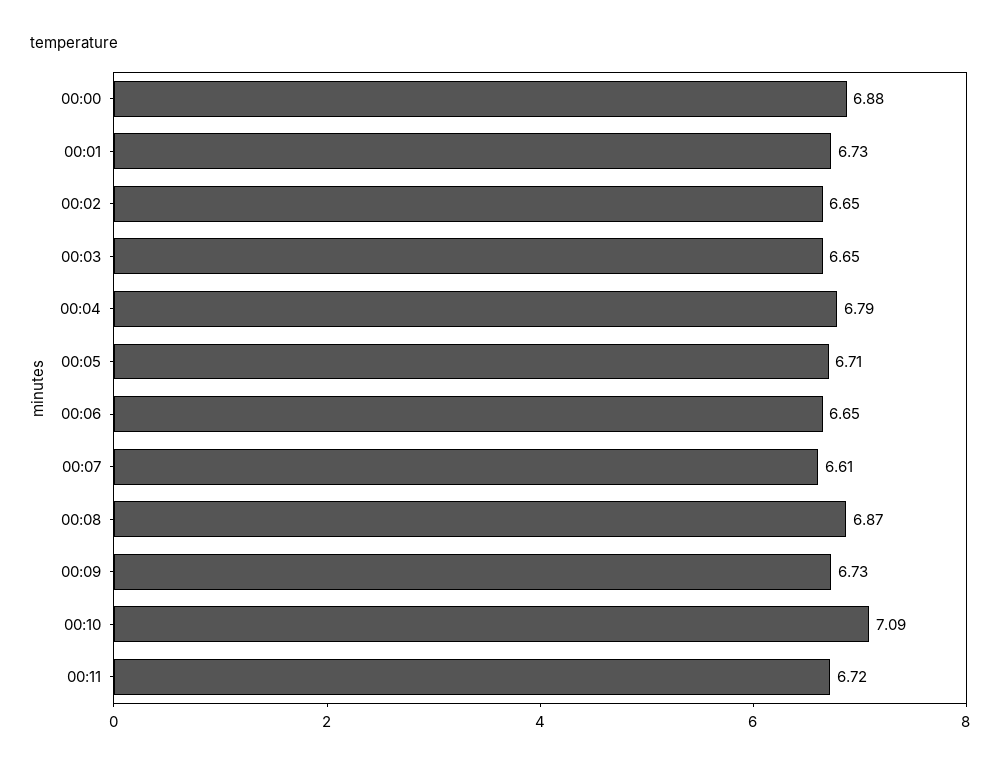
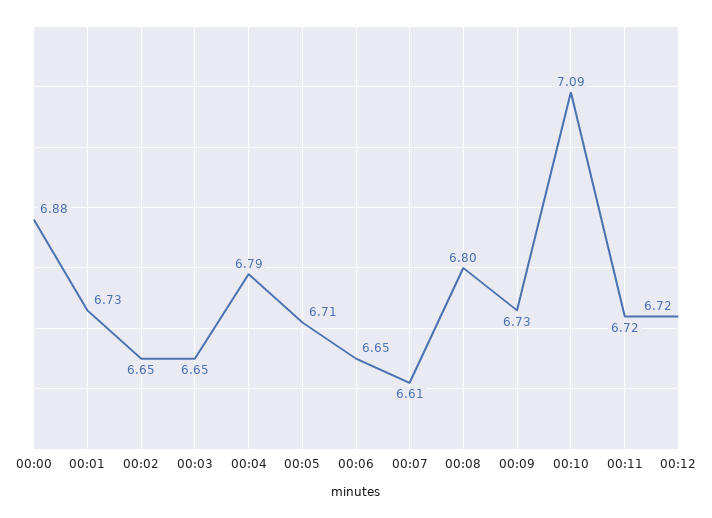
00:08: 6.87 -> 6.8
00:12: none -> 6.72

